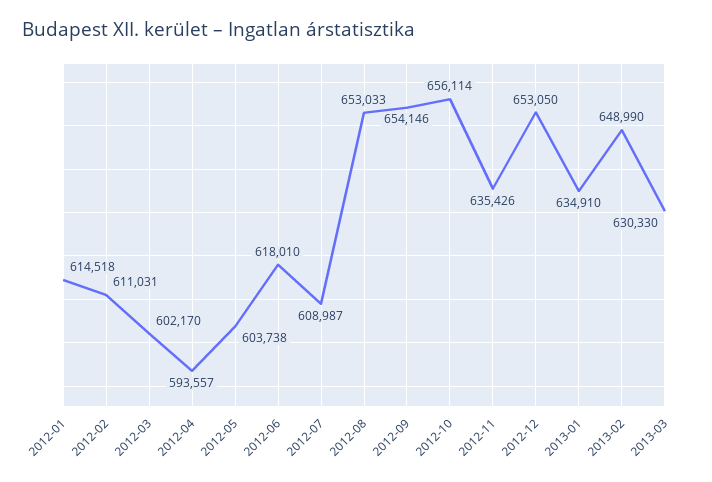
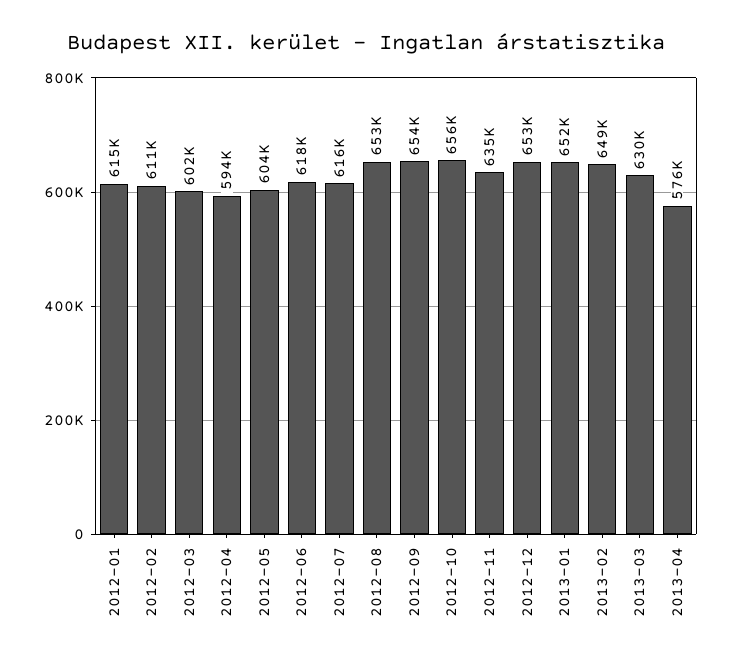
2012-07: 608987 -> 616000
2013-01: 634910 -> 652000
2013-04: none -> 576000

